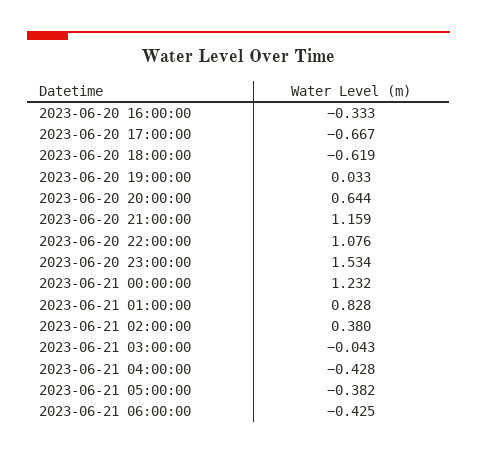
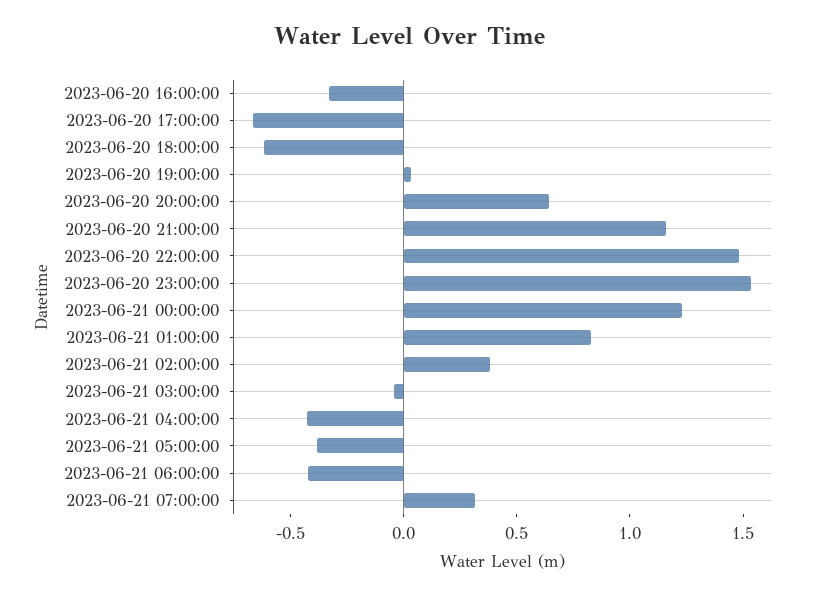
2023-06-20 22:00:00: 1.076 -> 1.5
2023-06-21 07:00:00: none -> 0.3

